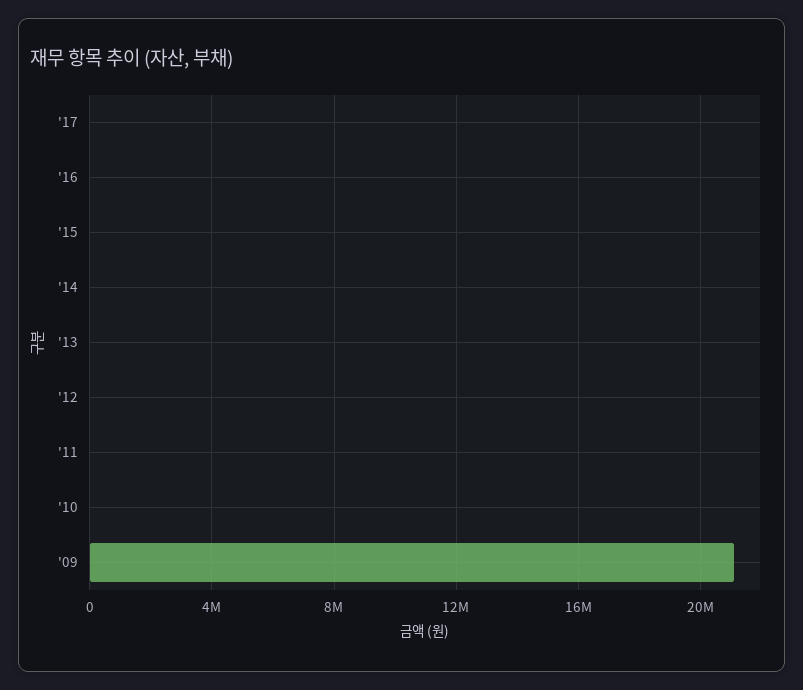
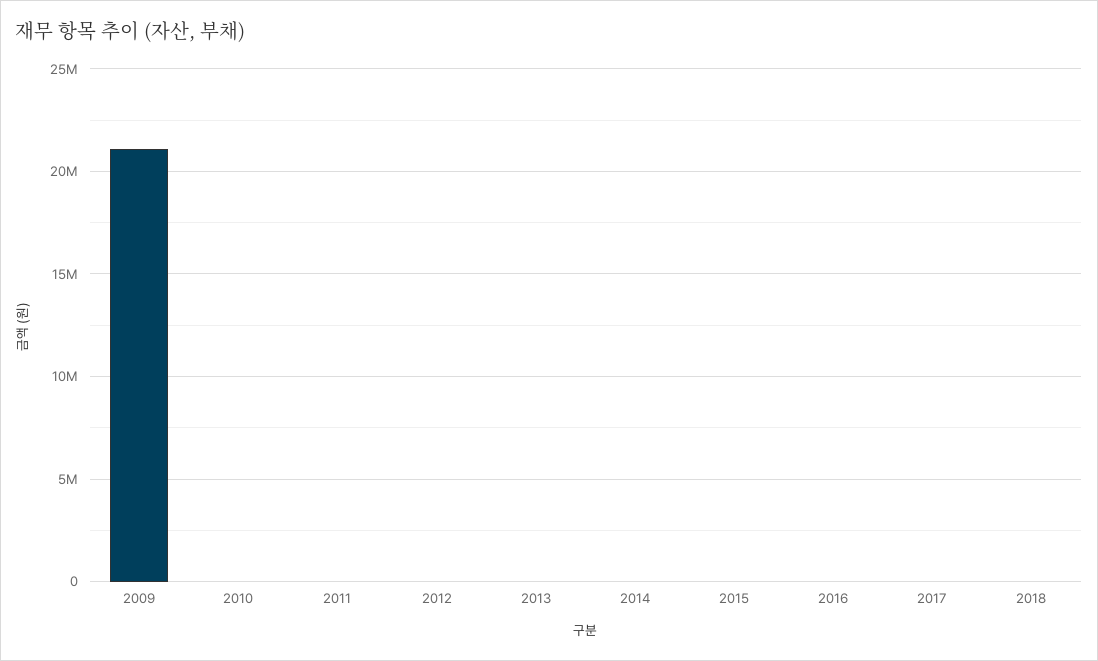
2018: none -> 0

